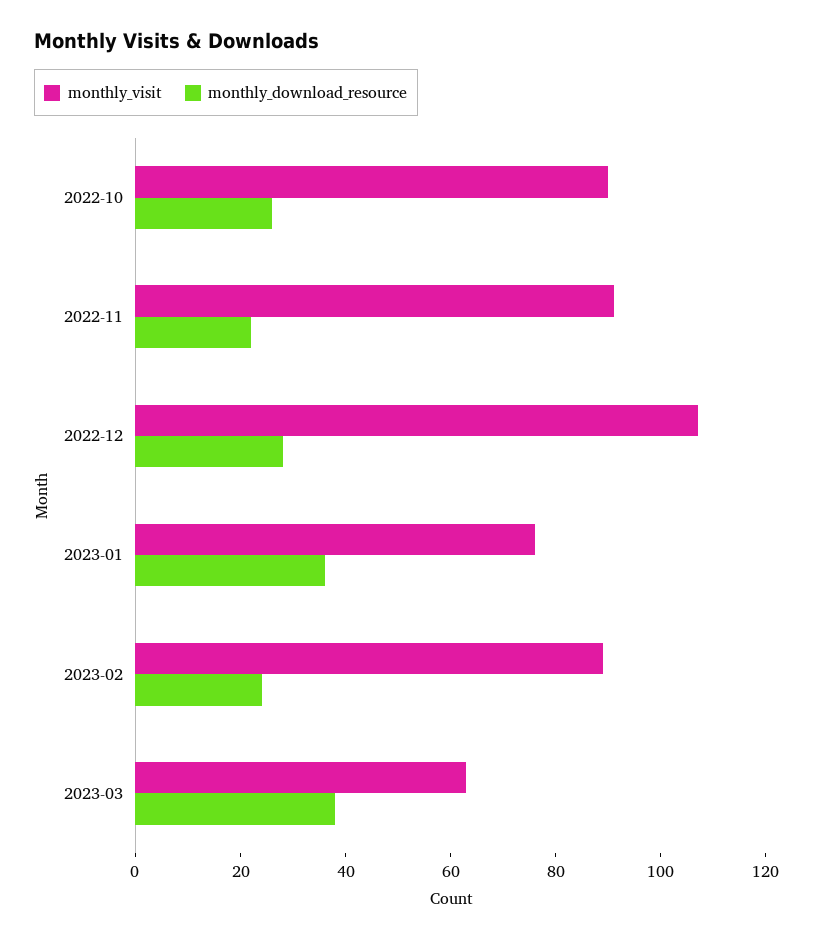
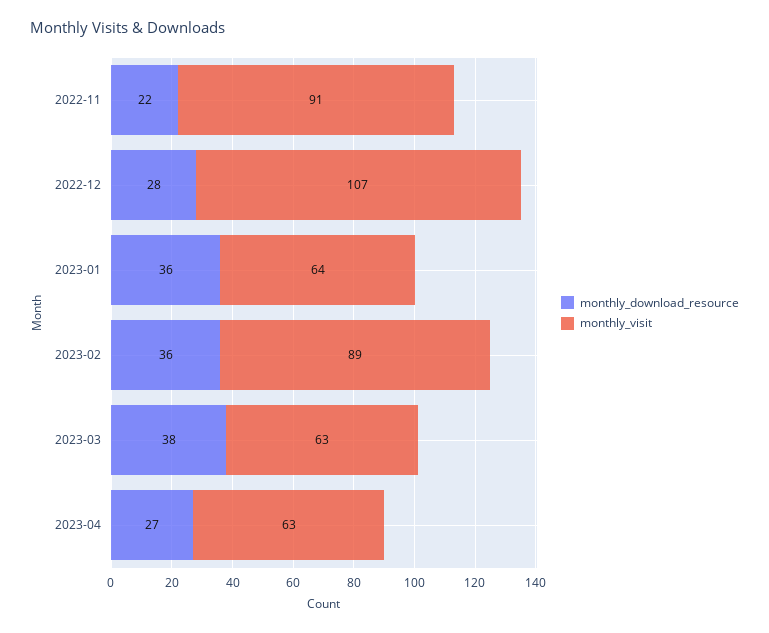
monthly_visit, 2022-10: 90 -> none
monthly_download_resource, 2022-10: 25 -> none
monthly_visit, 2023-01: 75 -> 64
monthly_download_resource, 2023-02: 25 -> 36
monthly_download_resource, 2023-04: none -> 27
monthly_visit, 2023-04: none -> 63

